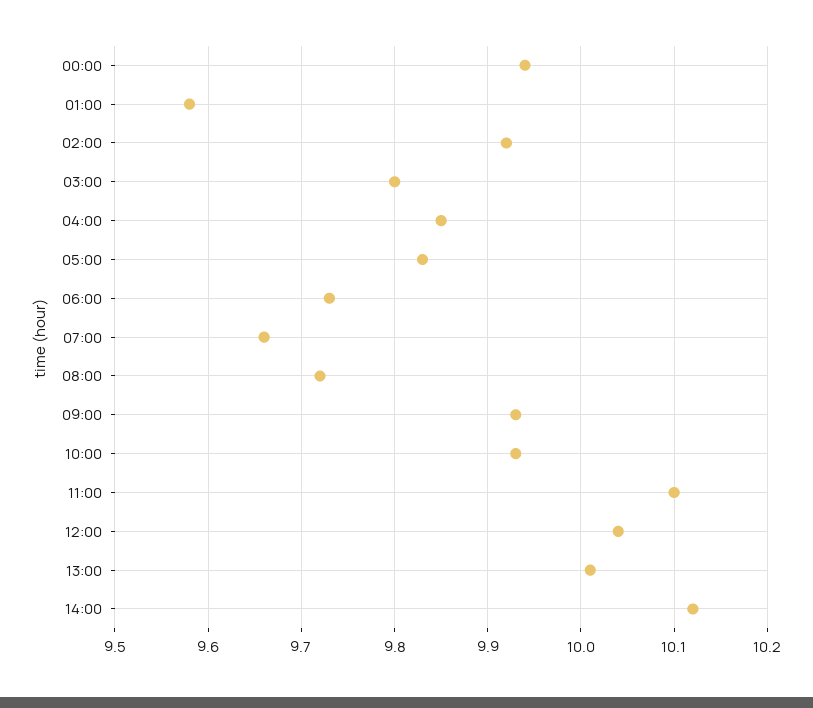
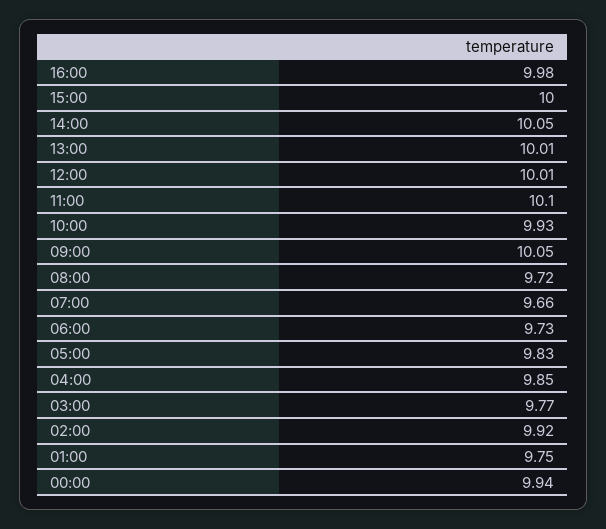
01:00: 9.58 -> 9.75
03:00: 9.8 -> 9.77
09:00: 9.93 -> 10.05
12:00: 10.04 -> 10.01
14:00: 10.12 -> 10.05
16:00: none -> 9.98
15:00: none -> 10

